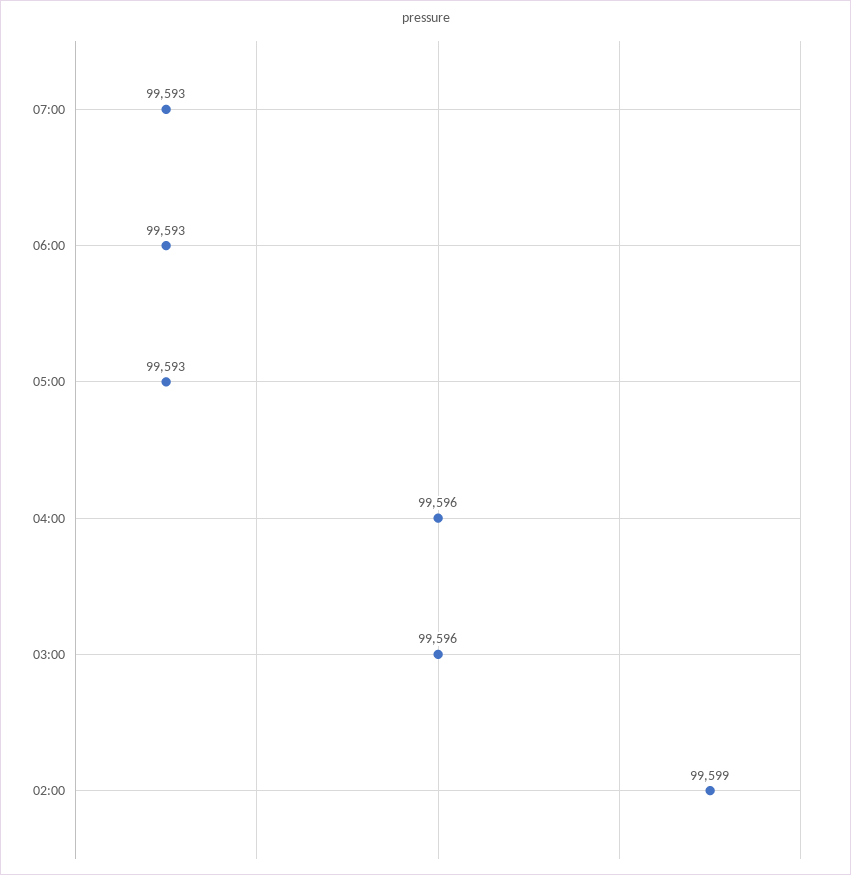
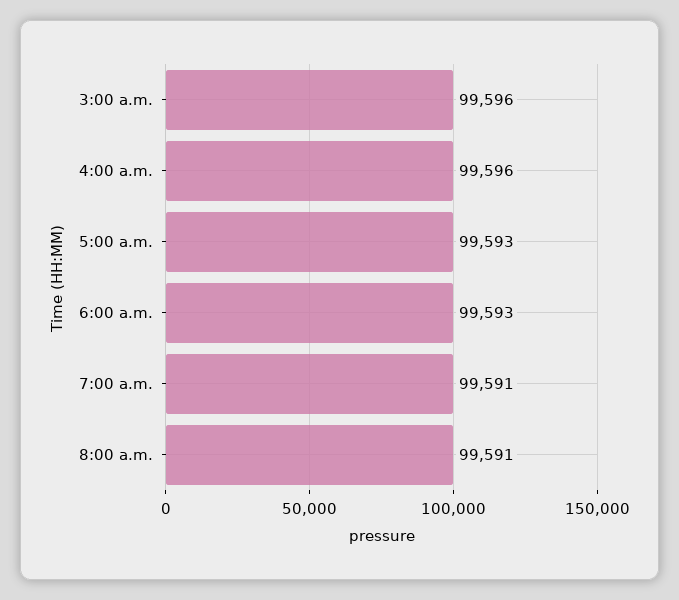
07:00: 99593 -> 99591
02:00: 99599 -> none
8:00 a.m.: none -> 99591

